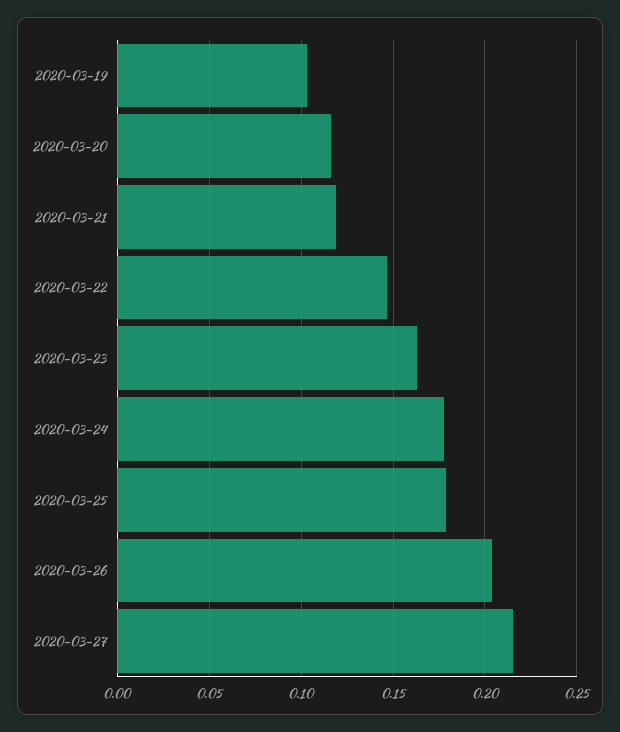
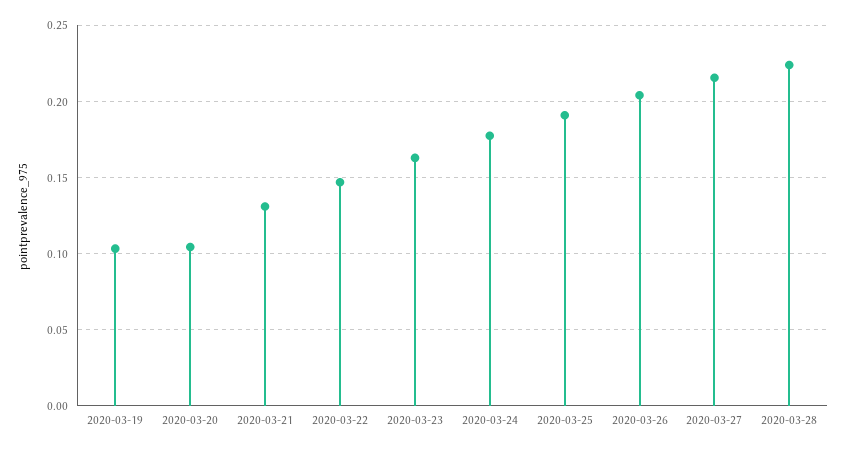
2020-03-20: 0.115 -> 0.105
2020-03-21: 0.12 -> 0.13
2020-03-25: 0.18 -> 0.19
2020-03-28: none -> 0.225

